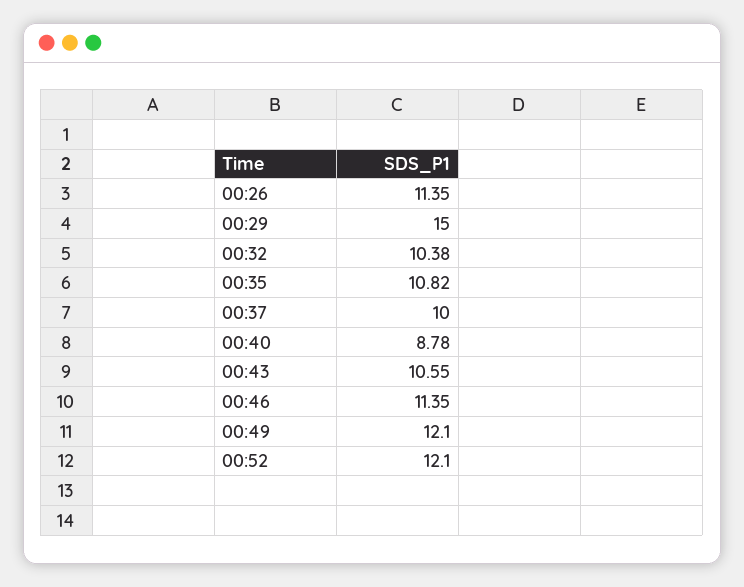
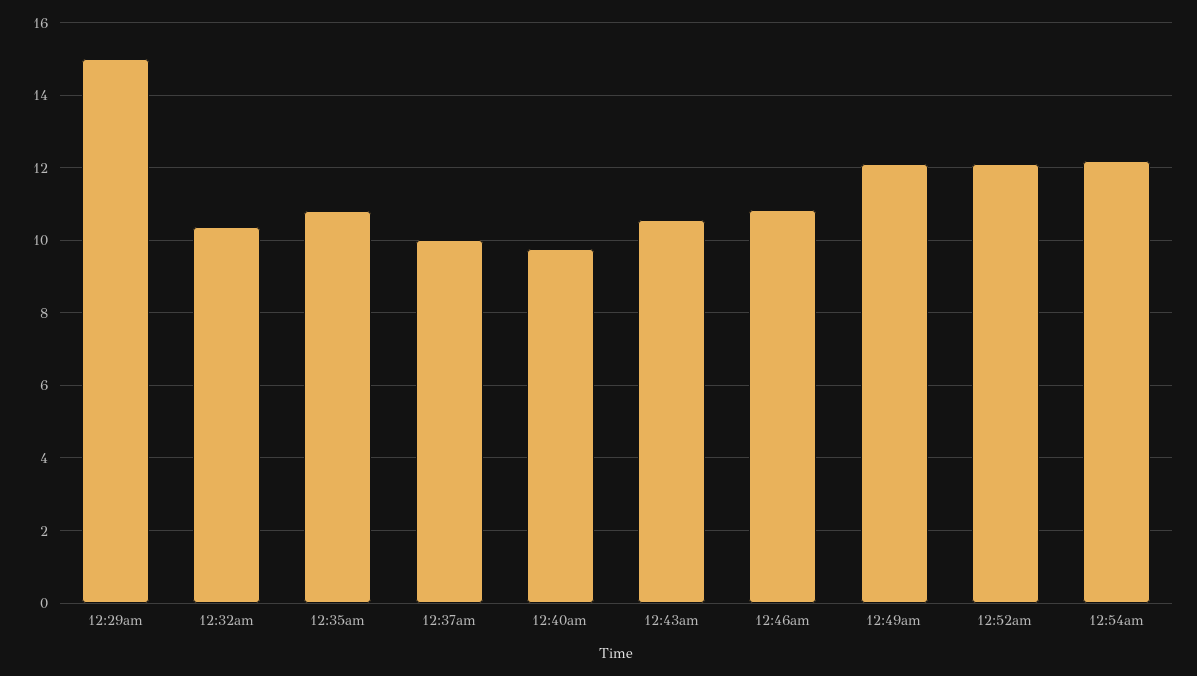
00:26: 11.35 -> none
00:40: 8.78 -> 9.8
00:46: 11.35 -> 10.8
12:54am: none -> 12.2

